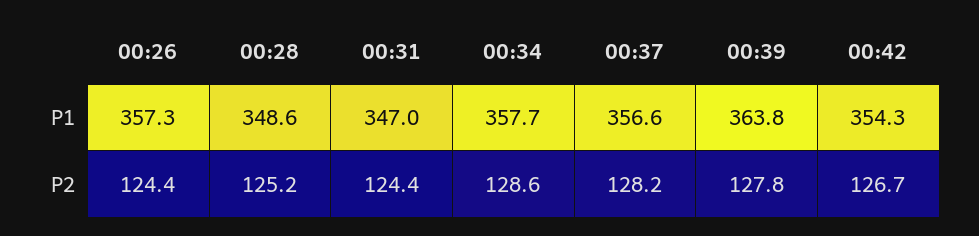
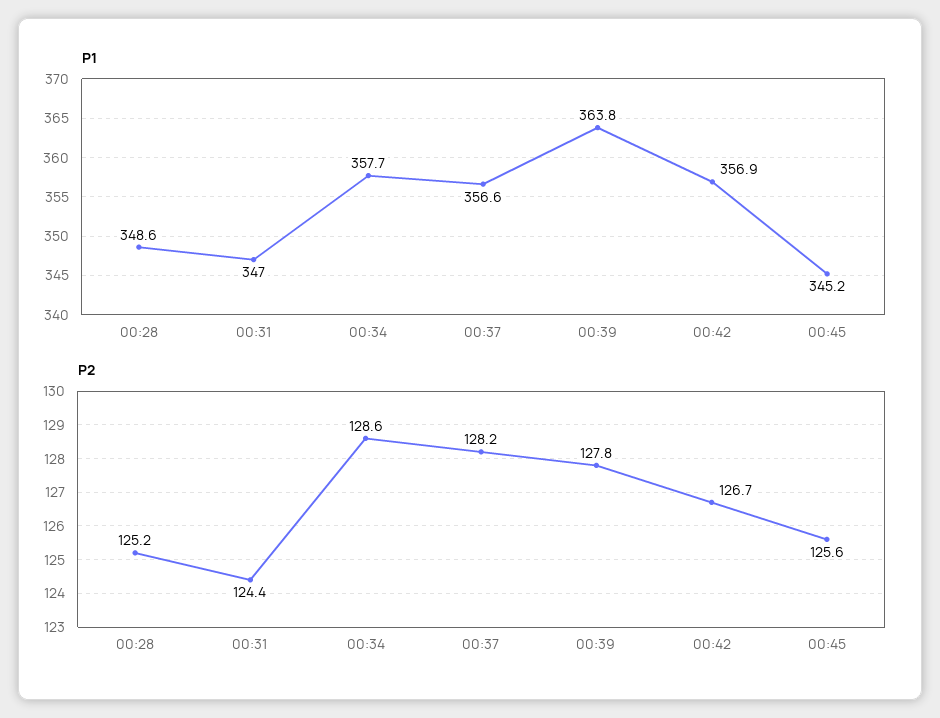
P1, 00:26: 357.3 -> none
P1, 00:42: 354.3 -> 356.9
P2, 00:26: 124.4 -> none
P1, 00:45: none -> 345.2
P2, 00:45: none -> 125.6

